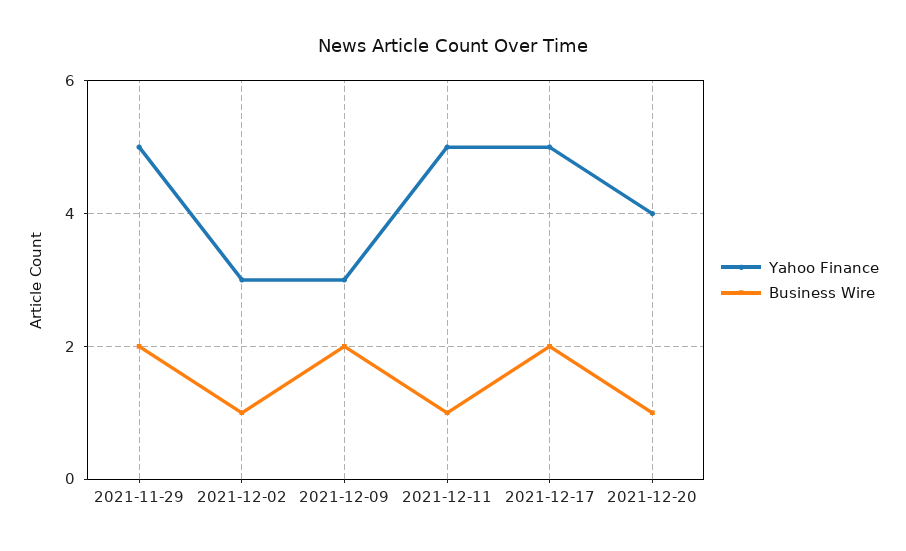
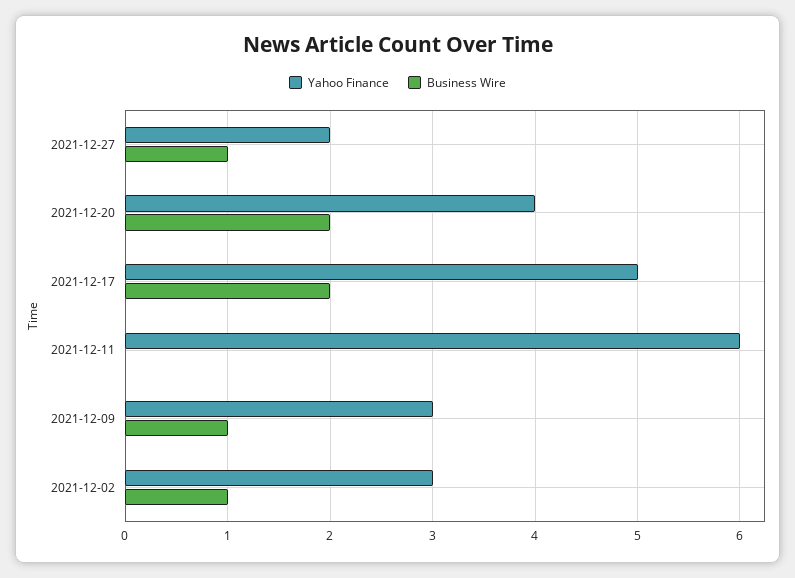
Yahoo Finance, 2021-11-29: 5 -> none
Business Wire, 2021-11-29: 2 -> none
Business Wire, 2021-12-09: 2 -> 1
Yahoo Finance, 2021-12-11: 5 -> 6
Business Wire, 2021-12-11: 1 -> 0
Business Wire, 2021-12-20: 1 -> 2
Yahoo Finance, 2021-12-27: none -> 2
Business Wire, 2021-12-27: none -> 1

